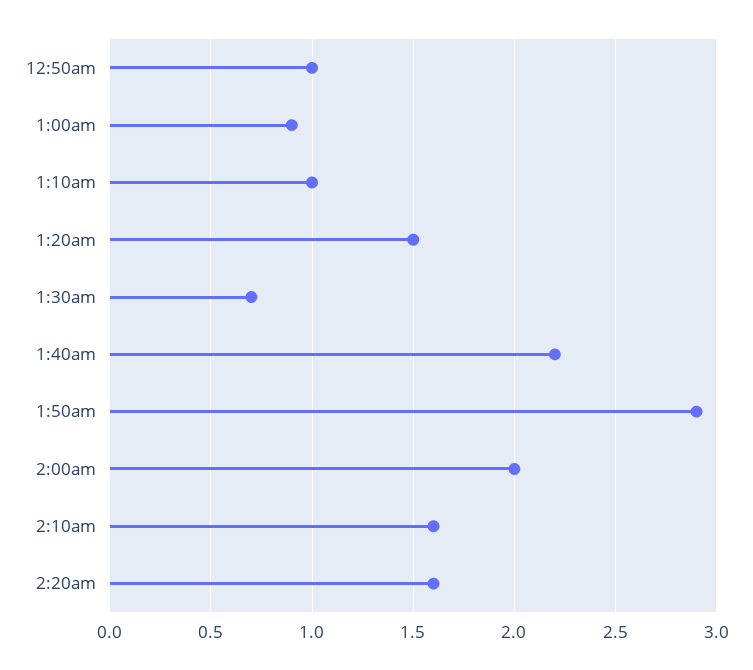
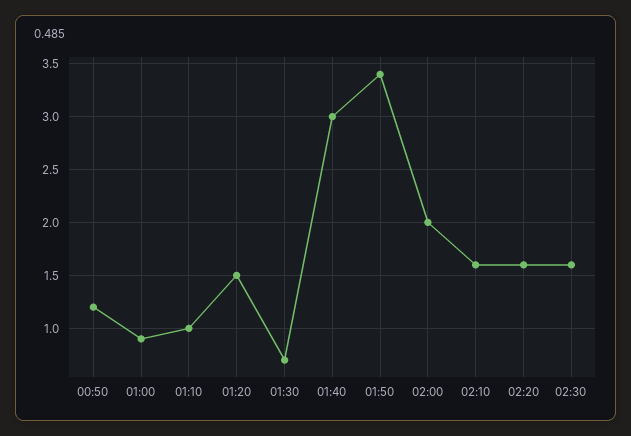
12:50am: 1 -> 1.2
1:40am: 2.2 -> 3
1:50am: 2.9 -> 3.4
02:30: none -> 1.6

